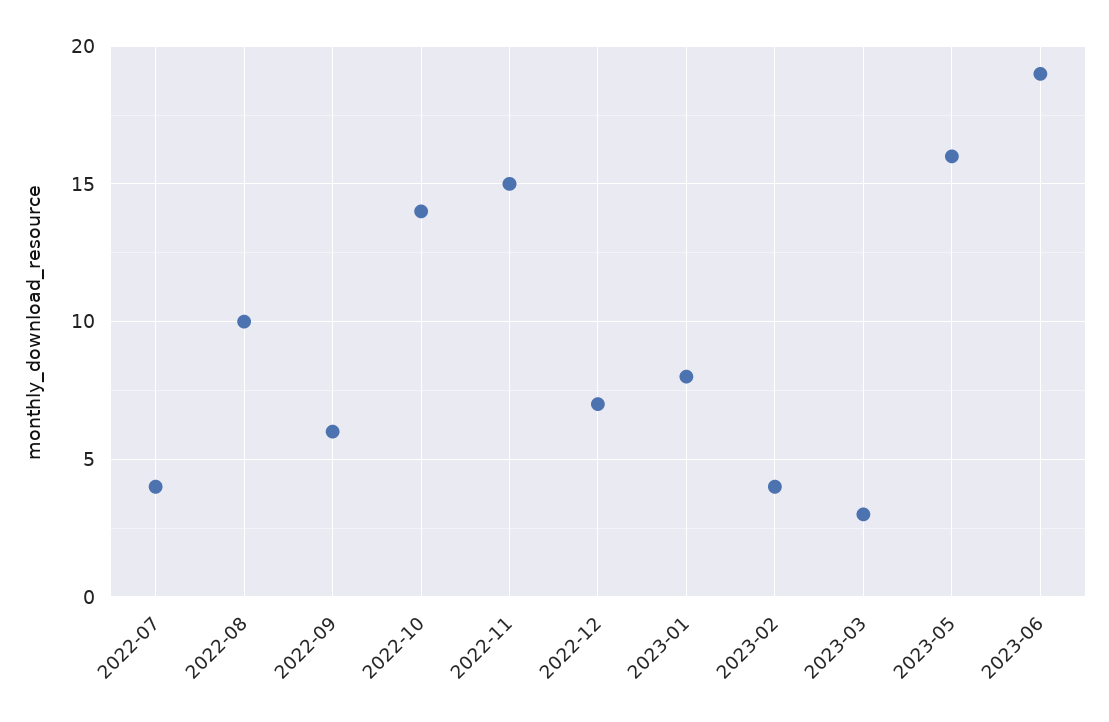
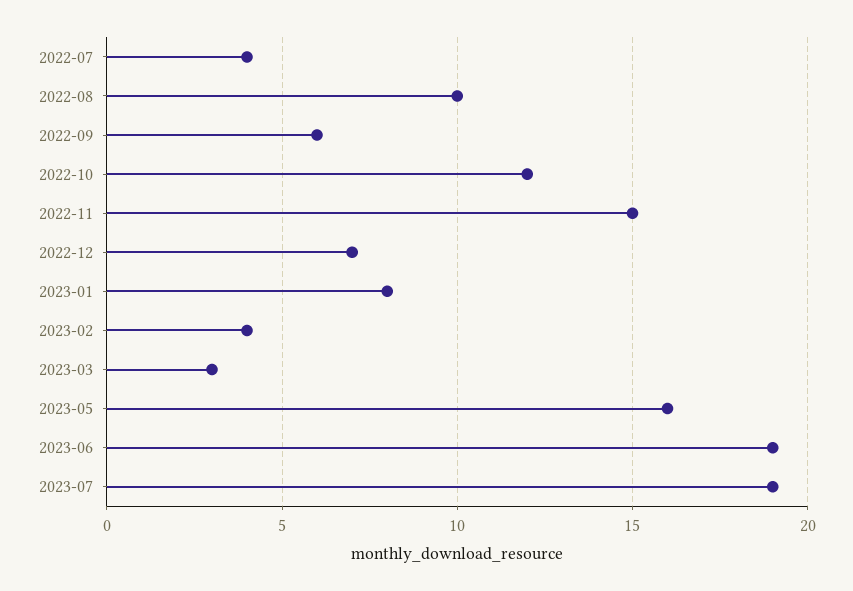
2022-10: 14 -> 12
2023-07: none -> 19

